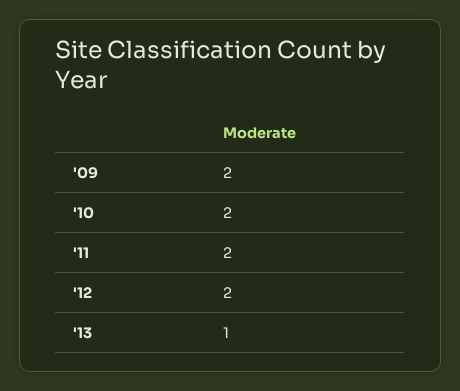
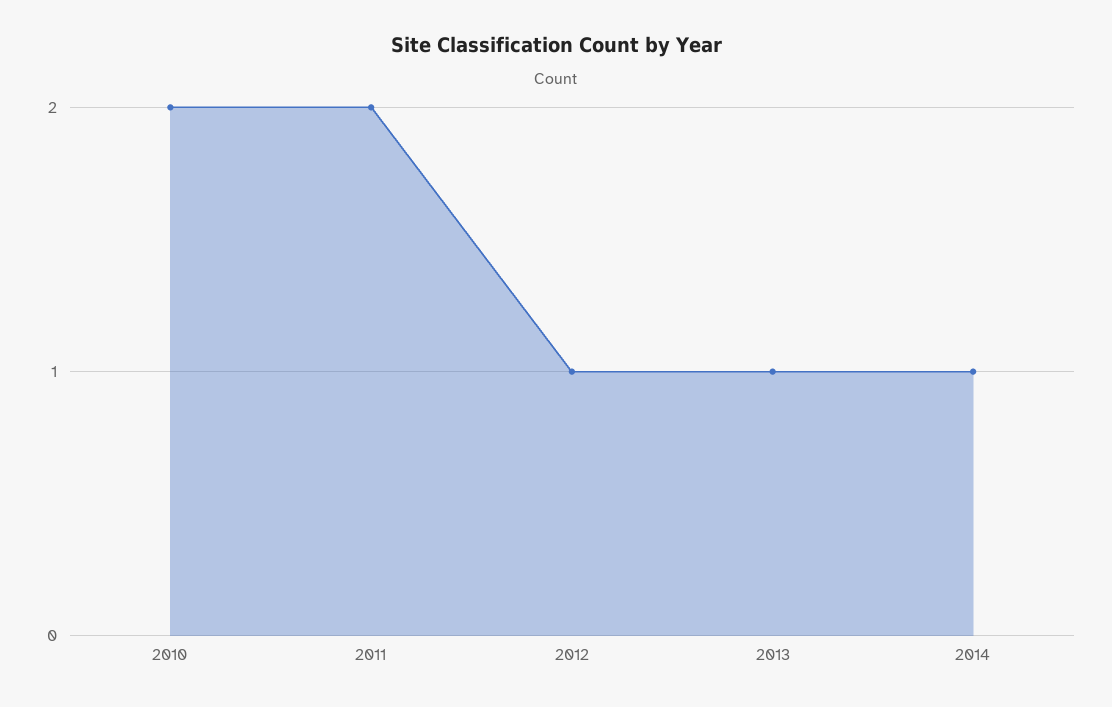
'09: 2 -> none
'12: 2 -> 1
2014: none -> 1

